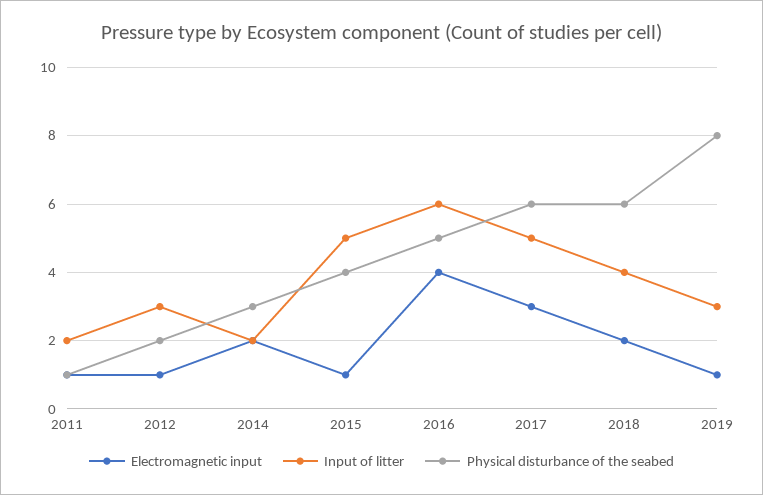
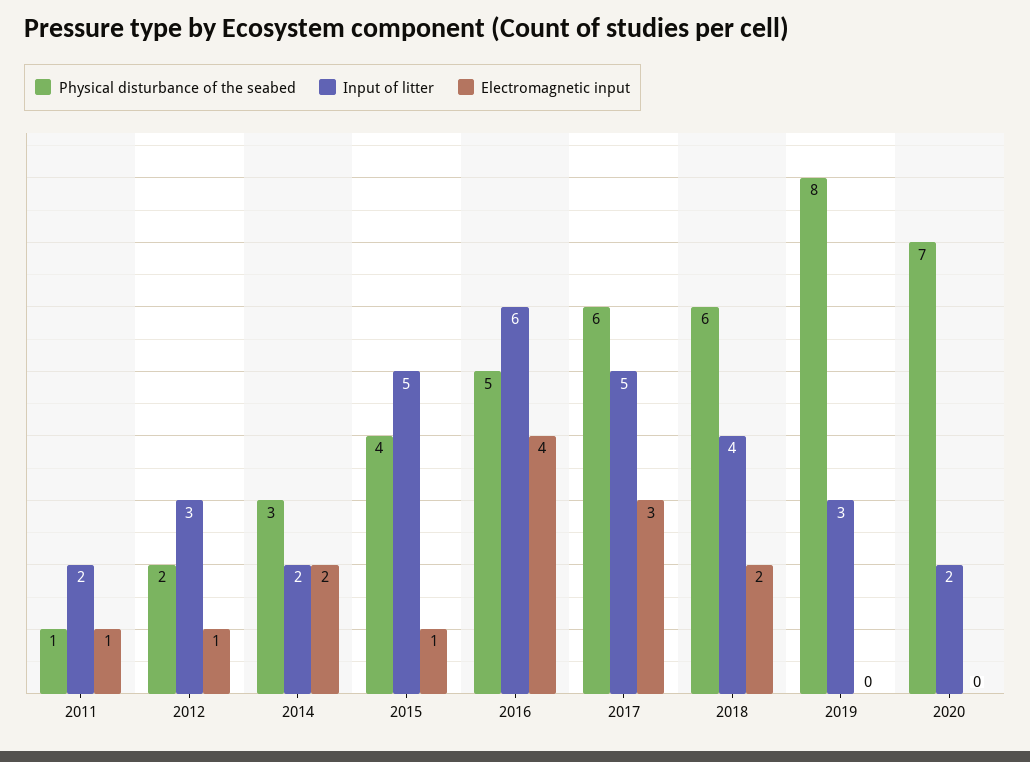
Electromagnetic input, 2019: 1 -> 0
Physical disturbance of the seabed, 2020: none -> 7
Input of litter, 2020: none -> 2
Electromagnetic input, 2020: none -> 0

